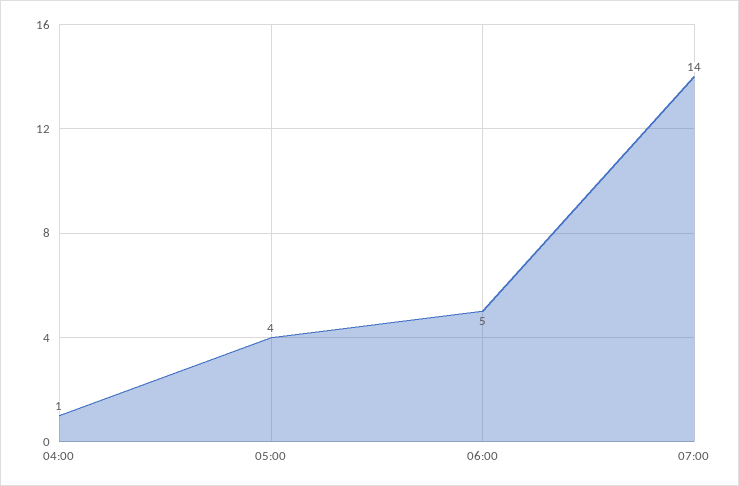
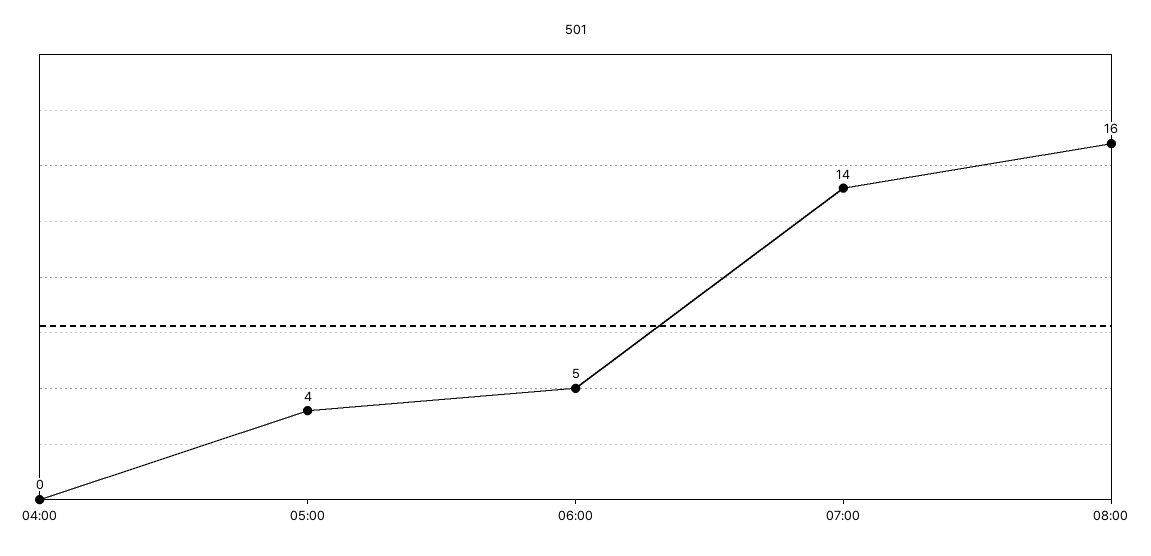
04:00: 1 -> 0
08:00: none -> 16

